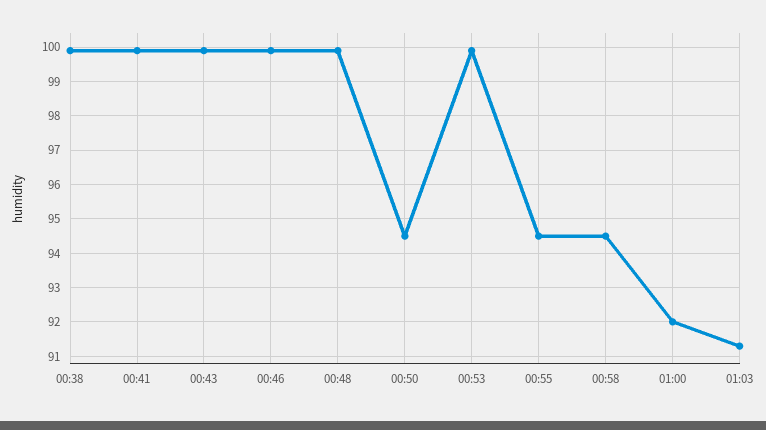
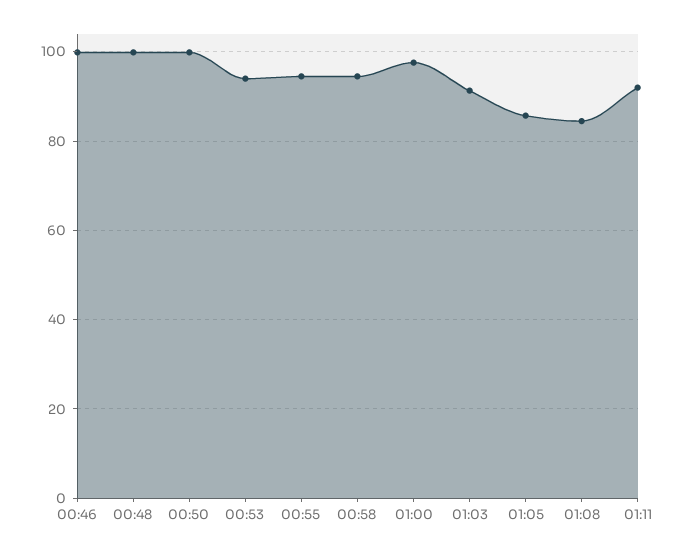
00:38: 100 -> none
00:41: 100 -> none
00:43: 100 -> none
00:50: 94.5 -> 100
00:53: 100 -> 94
01:00: 92 -> 98
01:05: none -> 86
01:08: none -> 84
01:11: none -> 92

